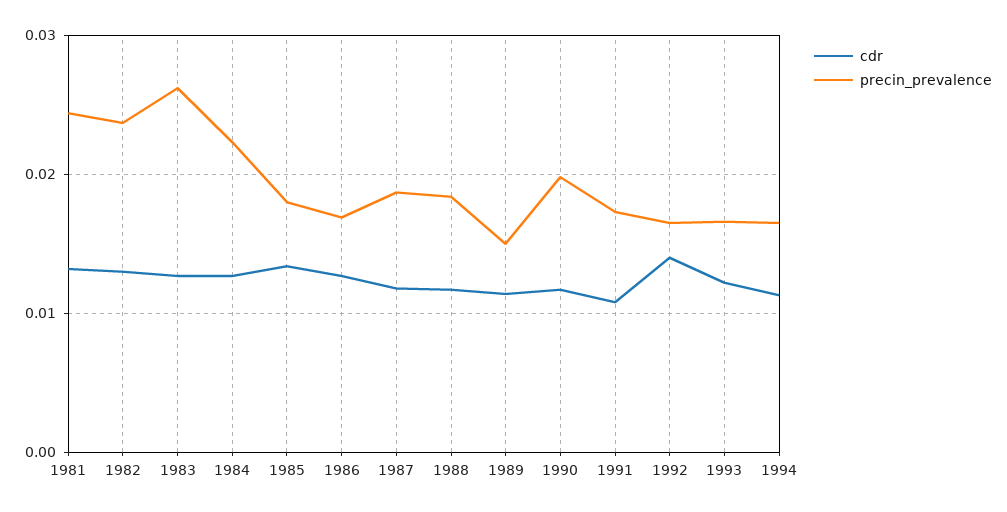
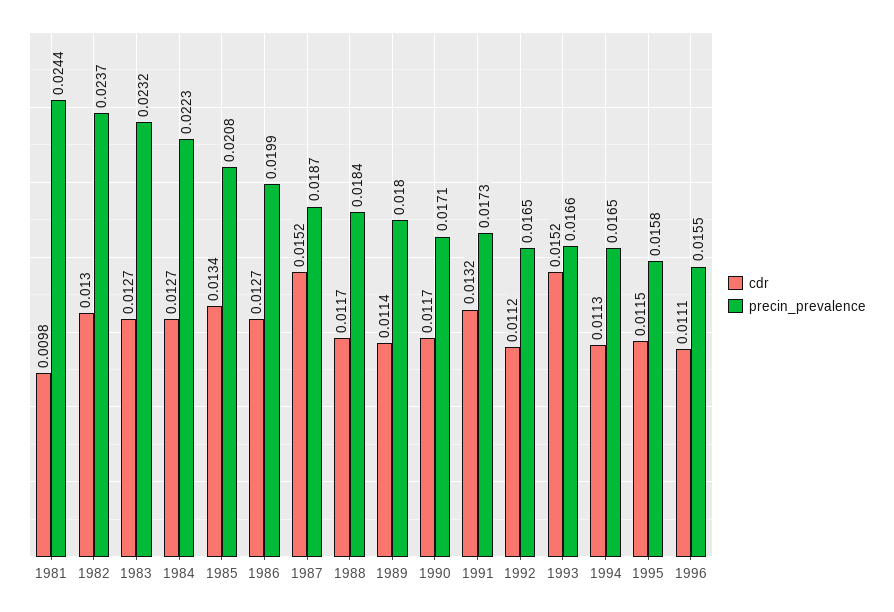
cdr, 1981: 0.013 -> 0.0098
precin_prevalence, 1983: 0.026 -> 0.0232
precin_prevalence, 1985: 0.018 -> 0.0208
precin_prevalence, 1986: 0.017 -> 0.0199
cdr, 1987: 0.012 -> 0.0152
precin_prevalence, 1989: 0.015 -> 0.018
precin_prevalence, 1990: 0.02 -> 0.0171
cdr, 1991: 0.011 -> 0.0132
cdr, 1992: 0.014 -> 0.0112
cdr, 1993: 0.012 -> 0.0152
cdr, 1995: none -> 0.0115
precin_prevalence, 1995: none -> 0.0158
cdr, 1996: none -> 0.0111
precin_prevalence, 1996: none -> 0.0155

